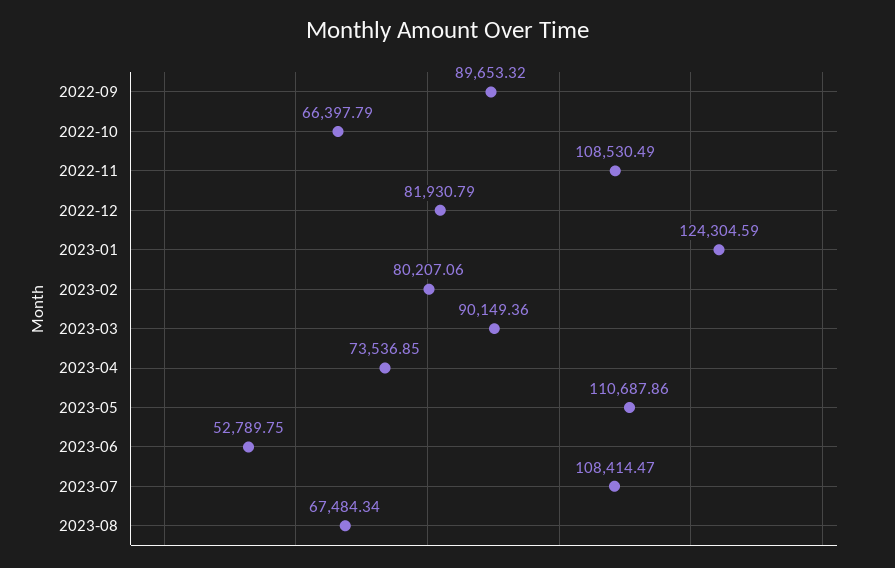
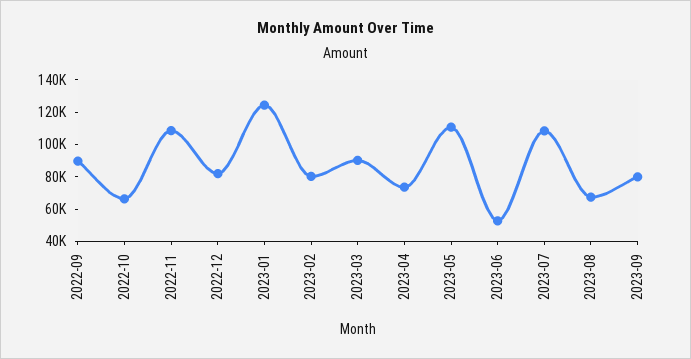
2023-09: none -> 80000

